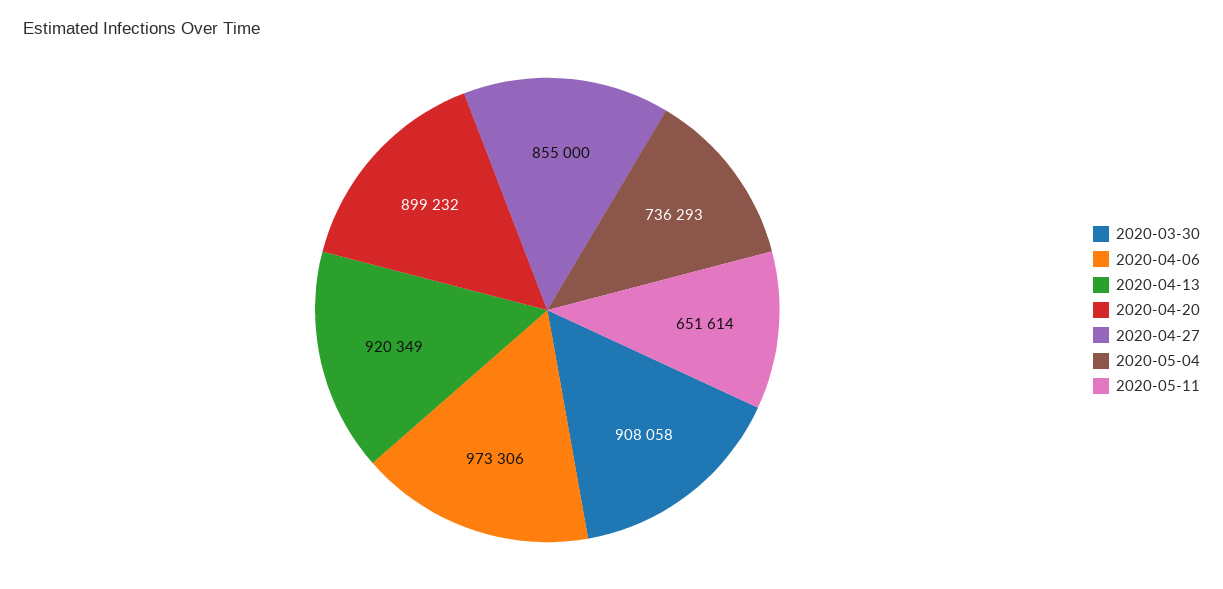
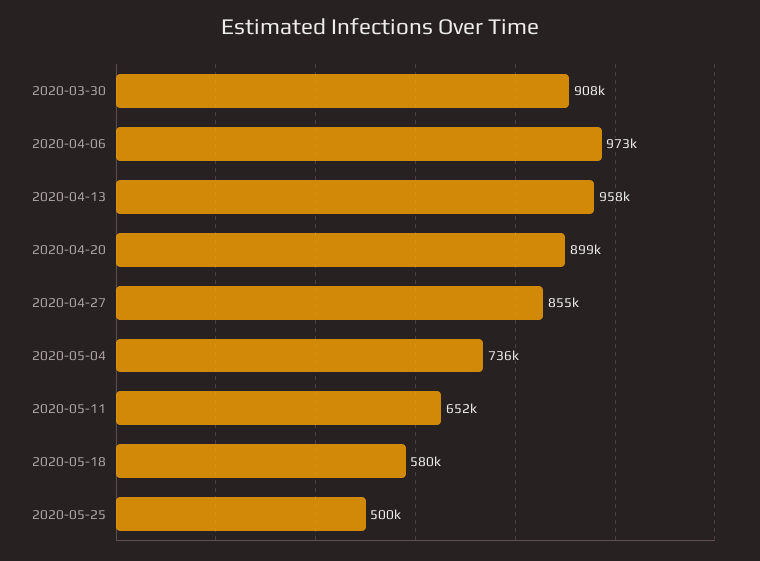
2020-04-13: 920349 -> 958000
2020-05-18: none -> 580000
2020-05-25: none -> 500000

